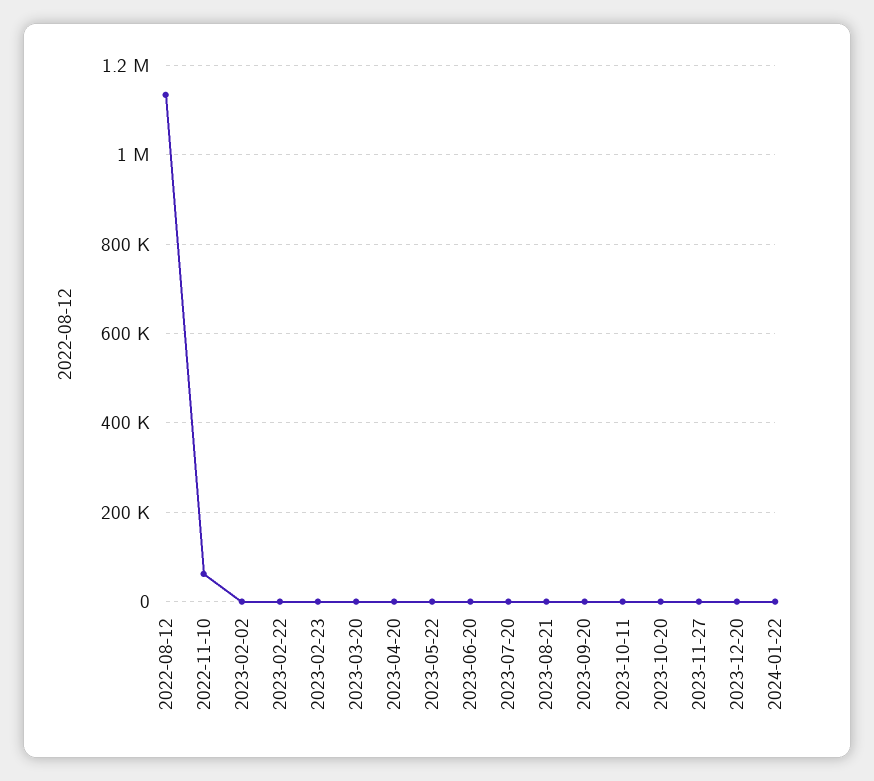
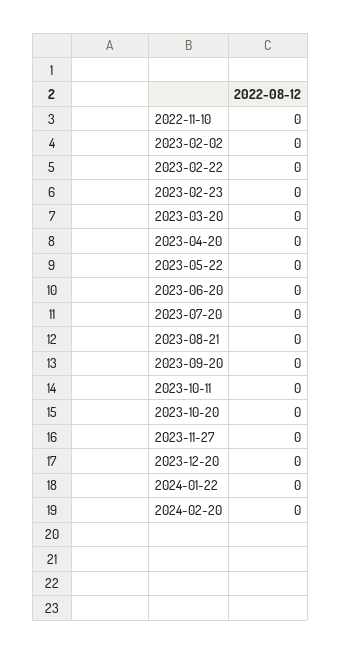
2022-08-12: 1140000 -> none
2022-11-10: 60000 -> 0
2024-02-20: none -> 0

